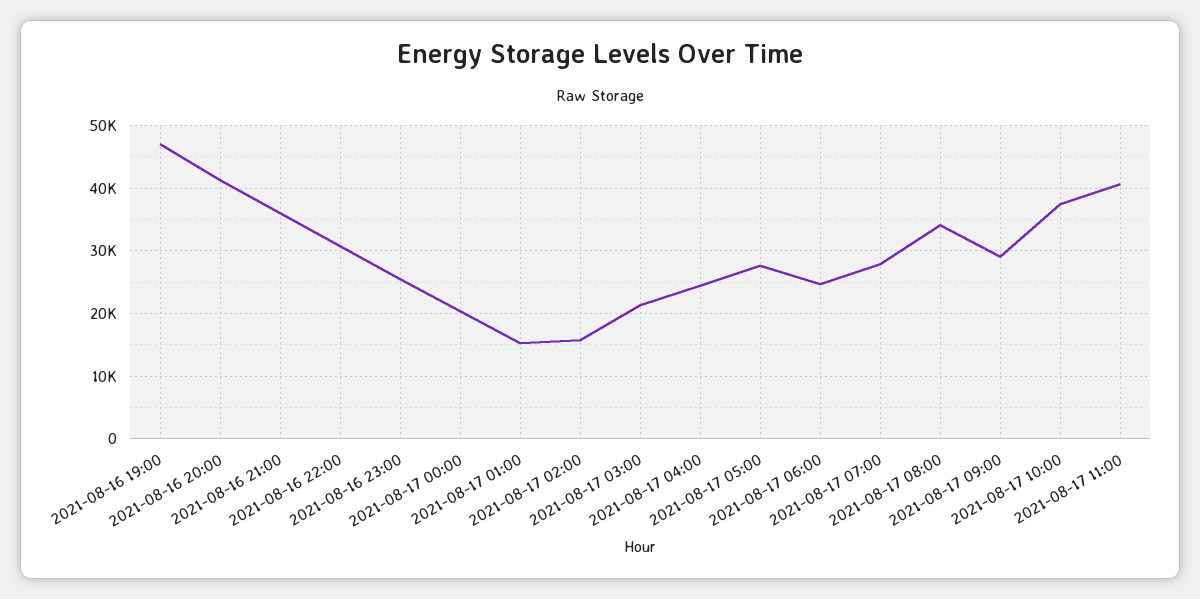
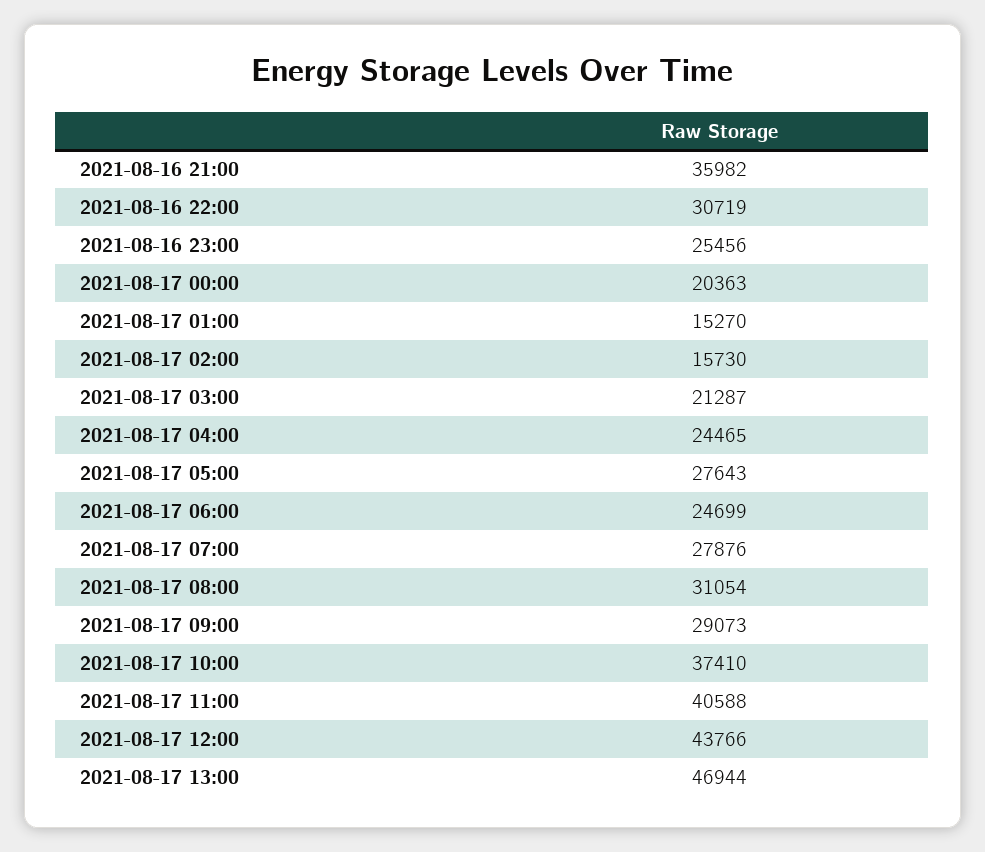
2021-08-16 19:00: 47000 -> none
2021-08-16 20:00: 41000 -> none
2021-08-17 08:00: 34000 -> 31054
2021-08-17 12:00: none -> 43766
2021-08-17 13:00: none -> 46944

